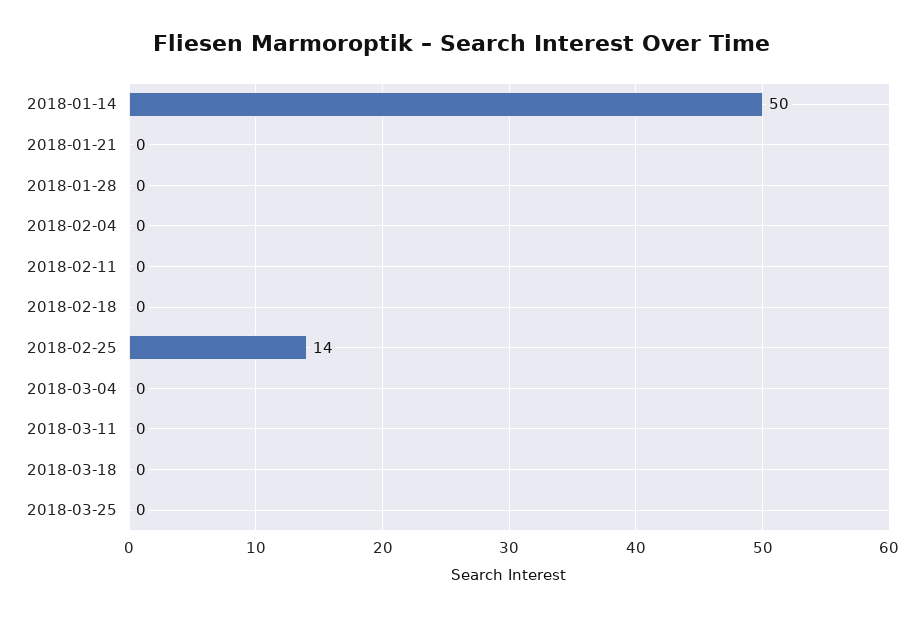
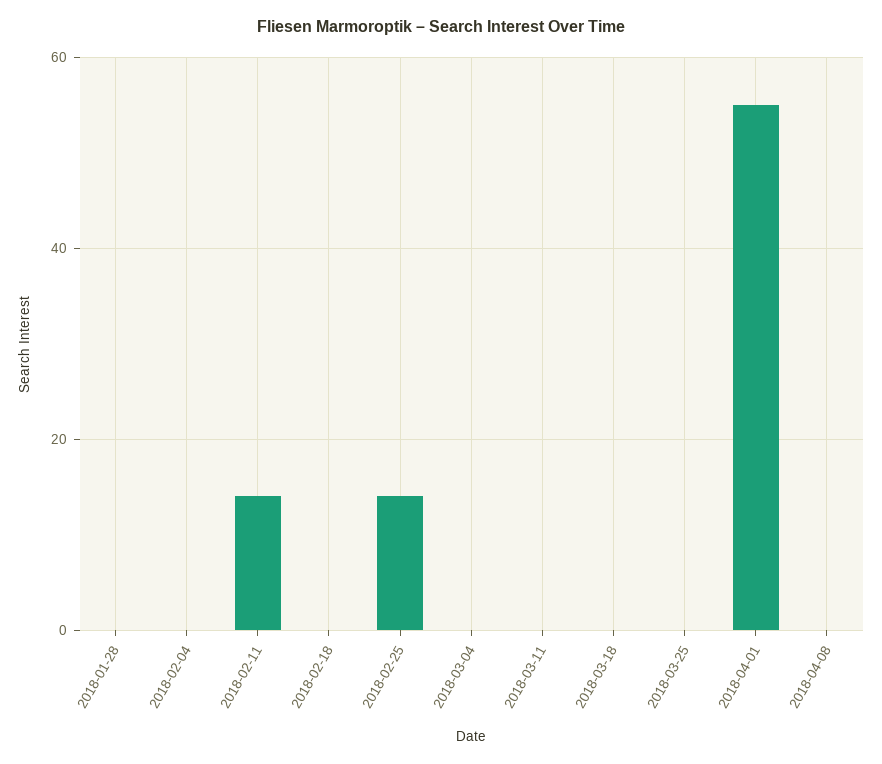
2018-01-14: 50 -> none
2018-01-21: 0 -> none
2018-02-11: 0 -> 15
2018-04-01: none -> 55
2018-04-08: none -> 0

